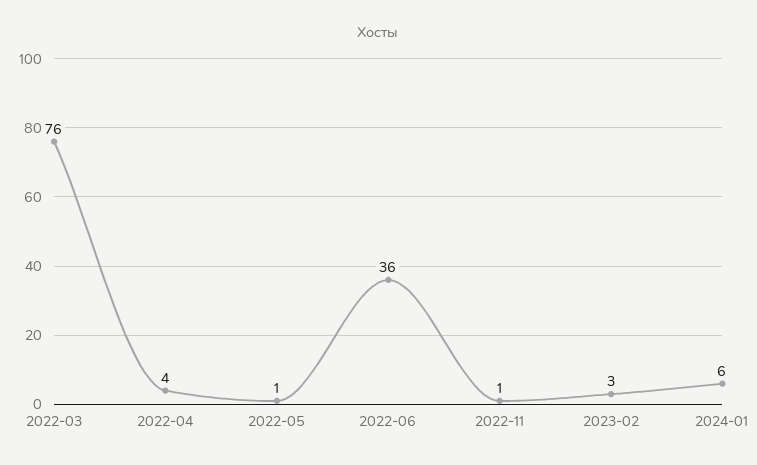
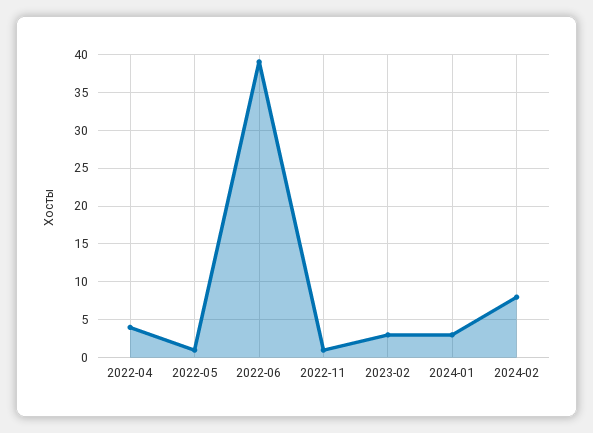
2022-03: 76 -> none
2022-06: 36 -> 39
2024-01: 6 -> 3
2024-02: none -> 8

